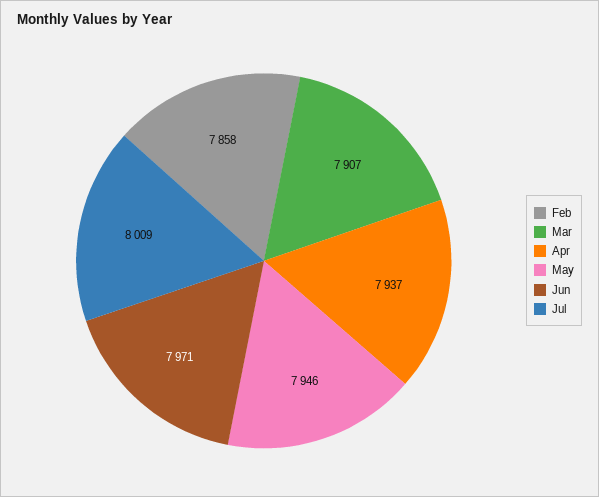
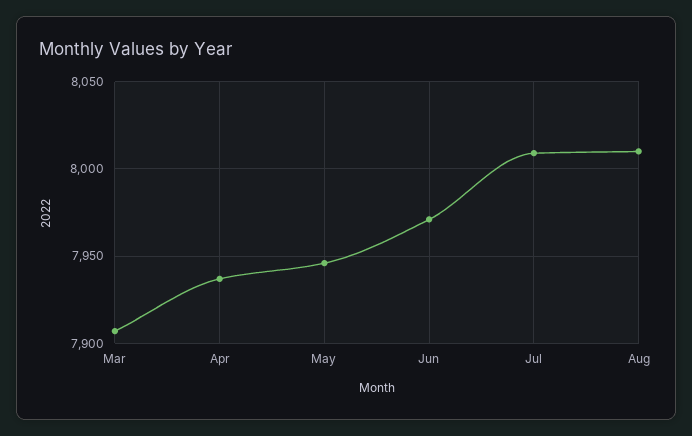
Feb: 7858 -> none
Aug: none -> 8010

